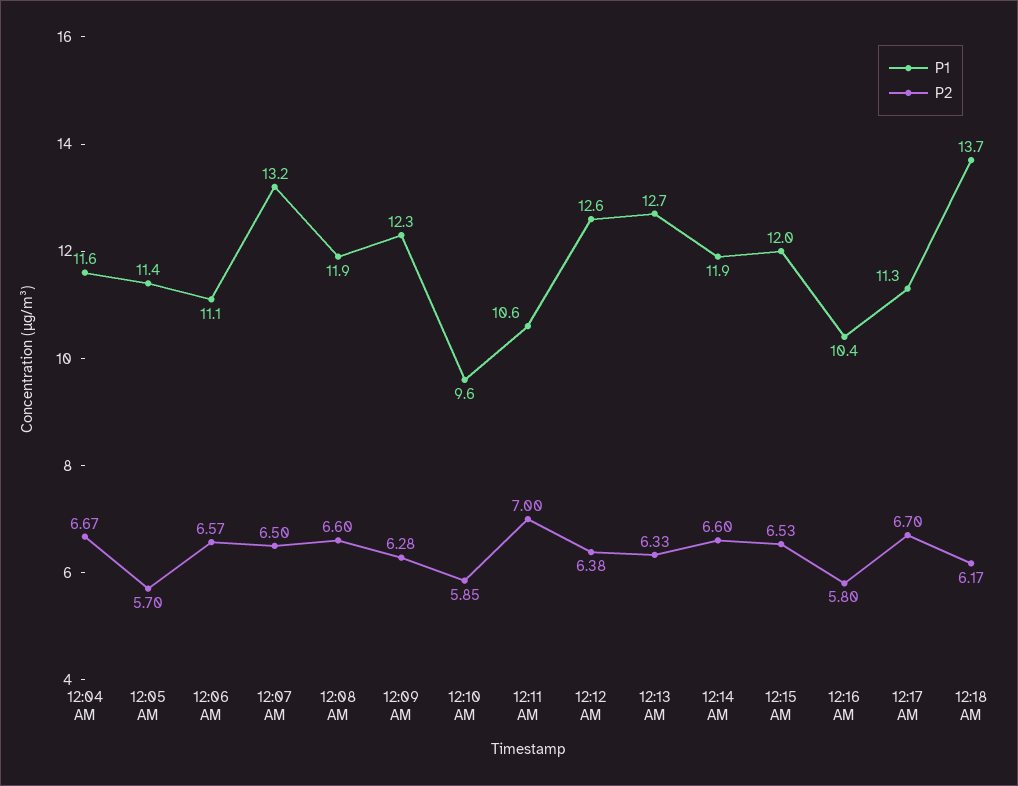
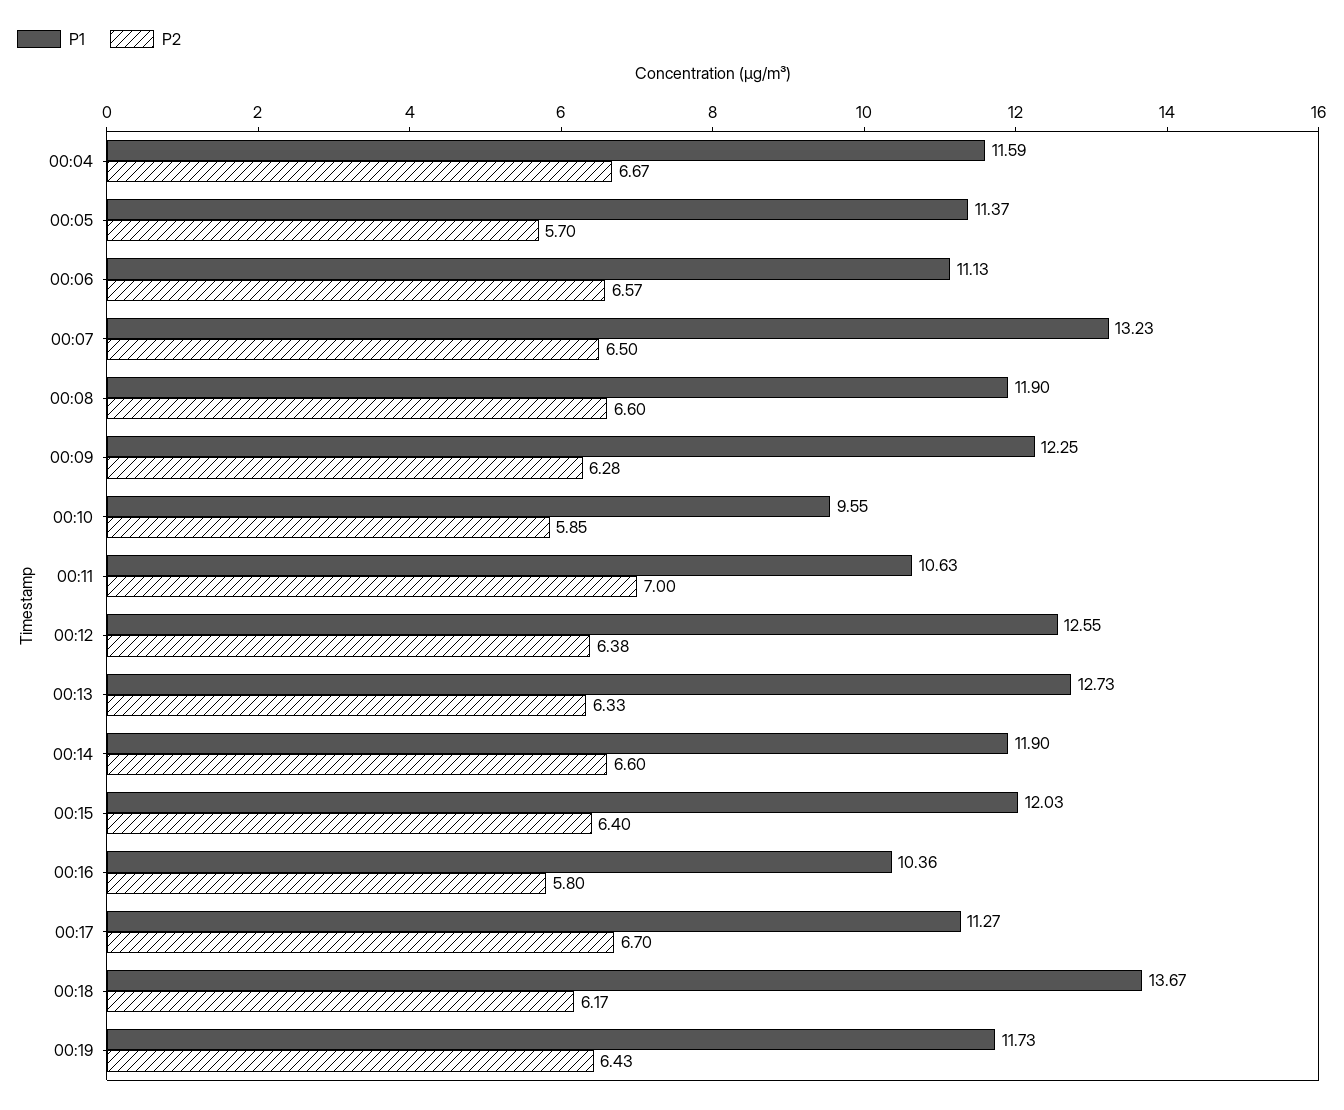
P2, 12:15 AM: 6.53 -> 6.4
P1, 00:19: none -> 11.73
P2, 00:19: none -> 6.43

